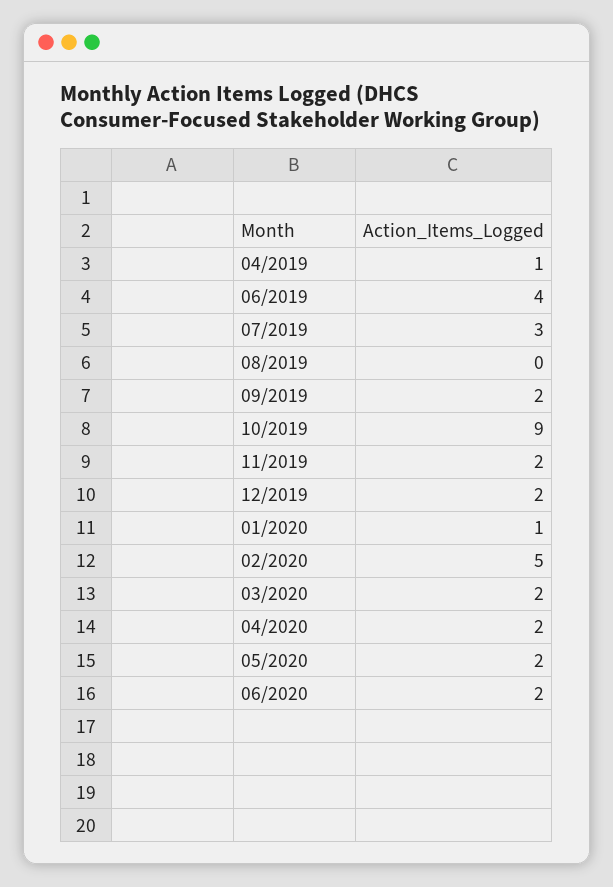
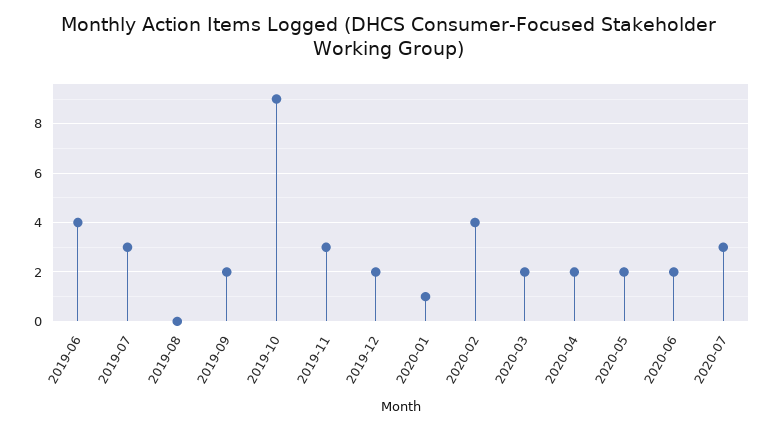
04/2019: 1 -> none
11/2019: 2 -> 3
02/2020: 5 -> 4
2020-07: none -> 3

